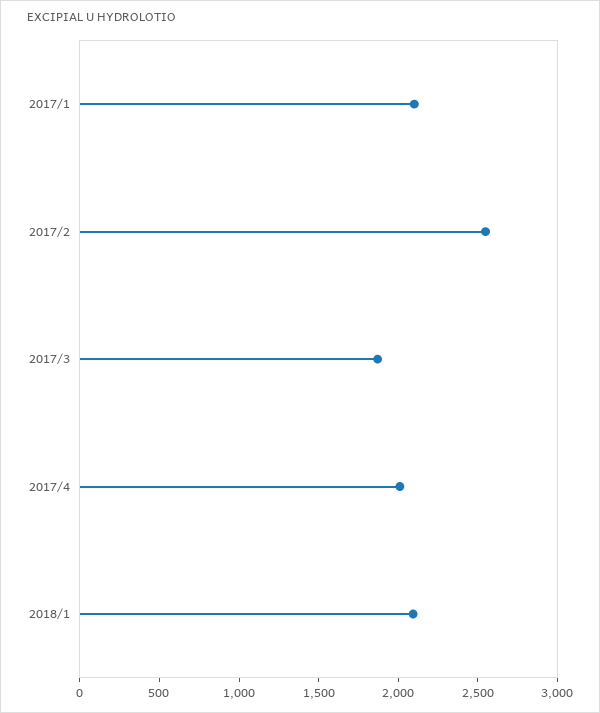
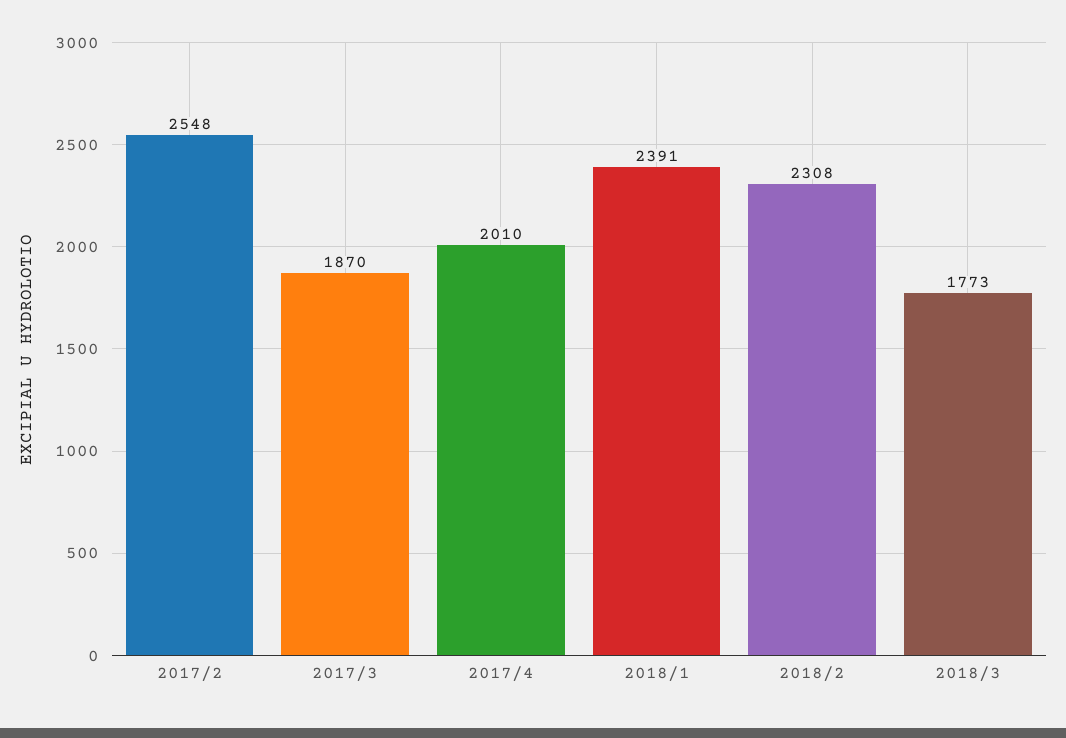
2017/1: 2100 -> none
2018/1: 2100 -> 2391
2018/2: none -> 2308
2018/3: none -> 1773

